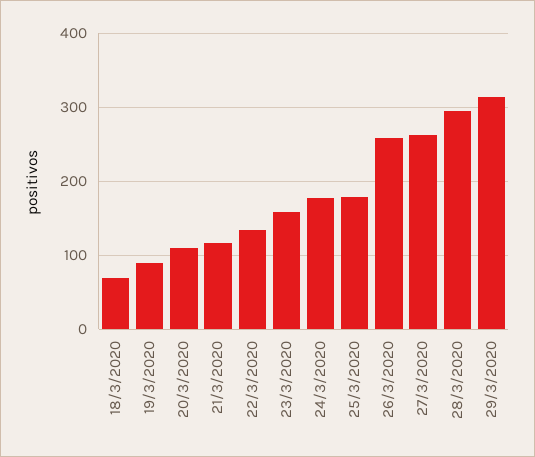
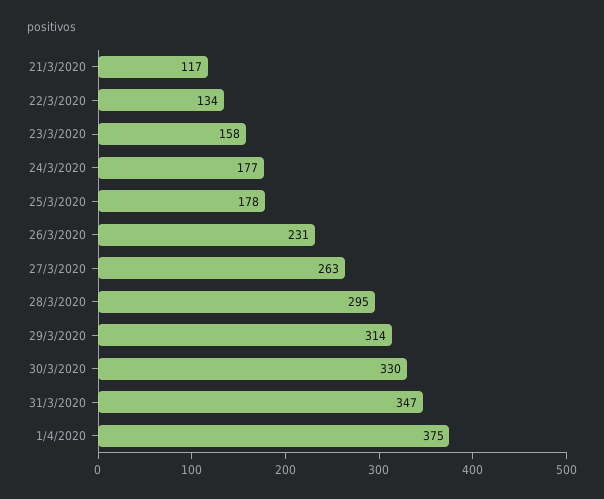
18/3/2020: 70 -> none
19/3/2020: 90 -> none
20/3/2020: 110 -> none
26/3/2020: 260 -> 231
30/3/2020: none -> 330
31/3/2020: none -> 347
1/4/2020: none -> 375

